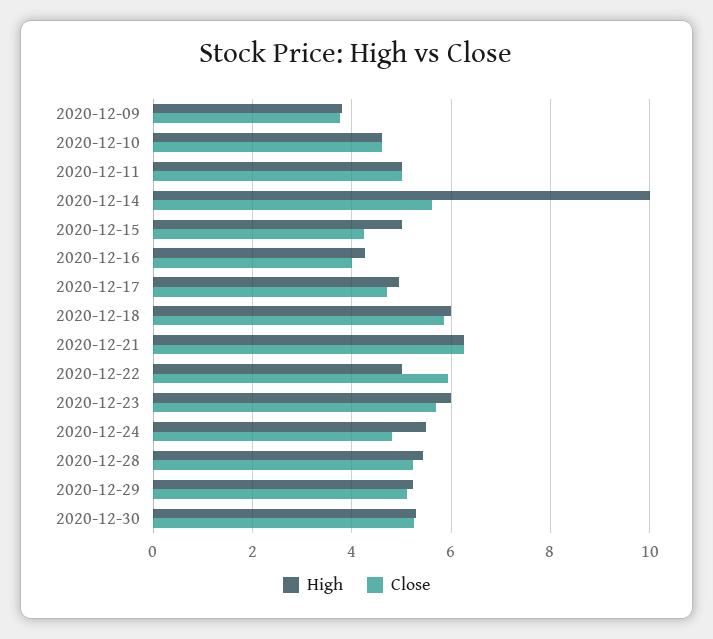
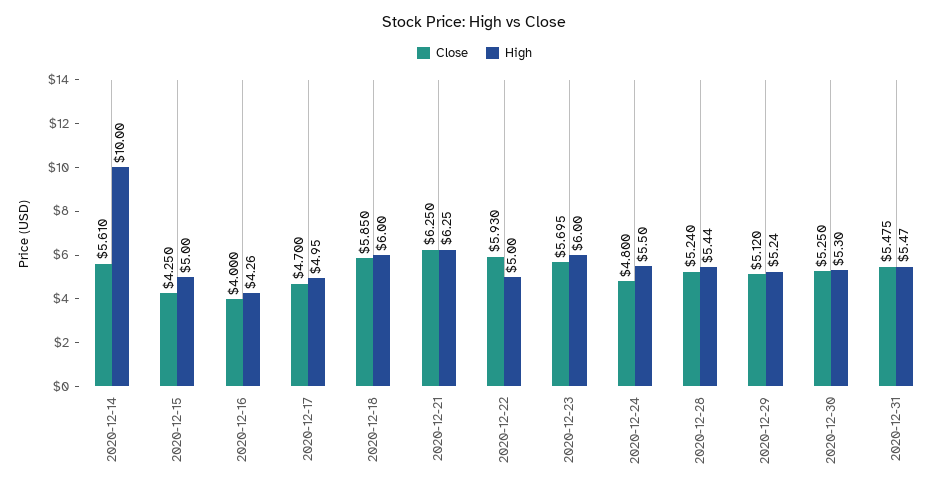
High, 2020-12-09: 3.8 -> none
Close, 2020-12-09: 3.8 -> none
High, 2020-12-10: 4.6 -> none
Close, 2020-12-10: 4.6 -> none
High, 2020-12-11: 5 -> none
Close, 2020-12-11: 5 -> none
Close, 2020-12-31: none -> 5.475
High, 2020-12-31: none -> 5.47

